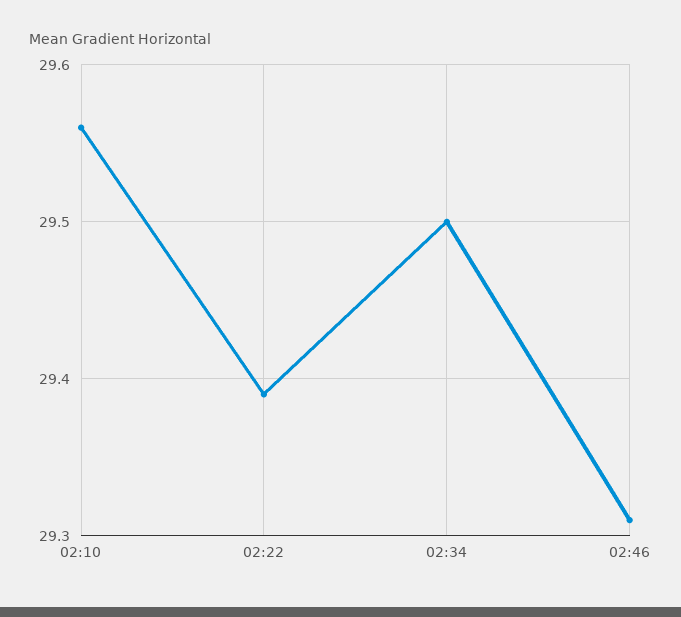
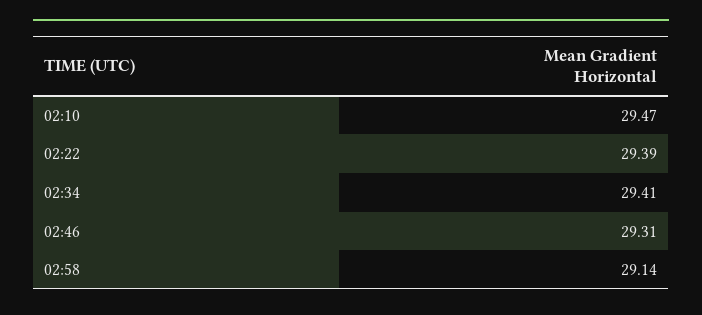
02:10: 29.56 -> 29.47
02:34: 29.5 -> 29.41
02:58: none -> 29.14

